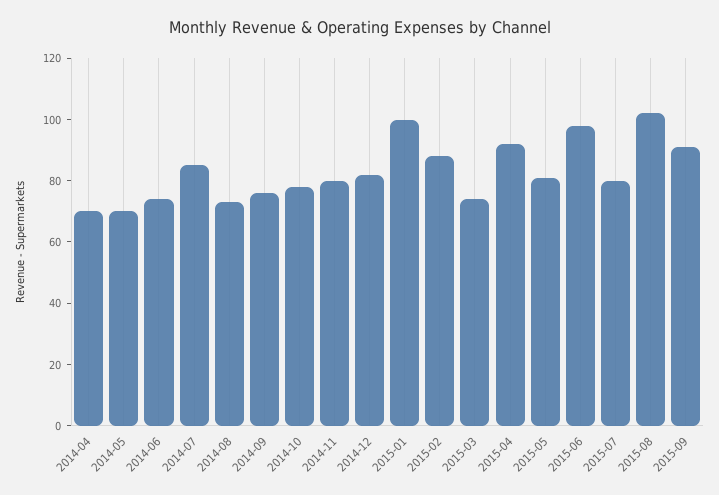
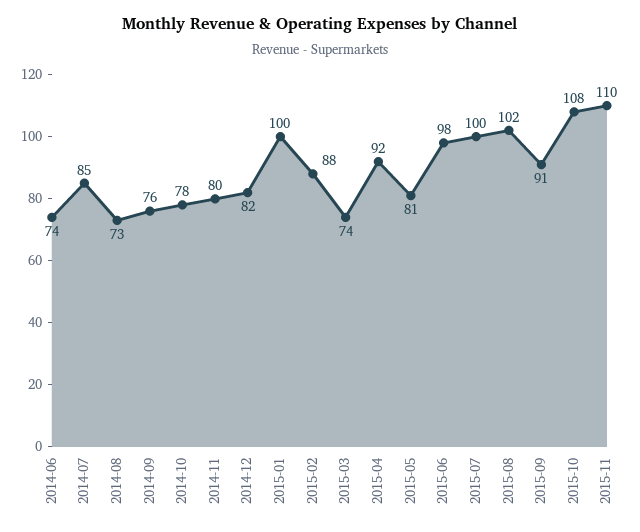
2014-04: 70 -> none
2014-05: 70 -> none
2015-07: 80 -> 100
2015-10: none -> 108
2015-11: none -> 110

